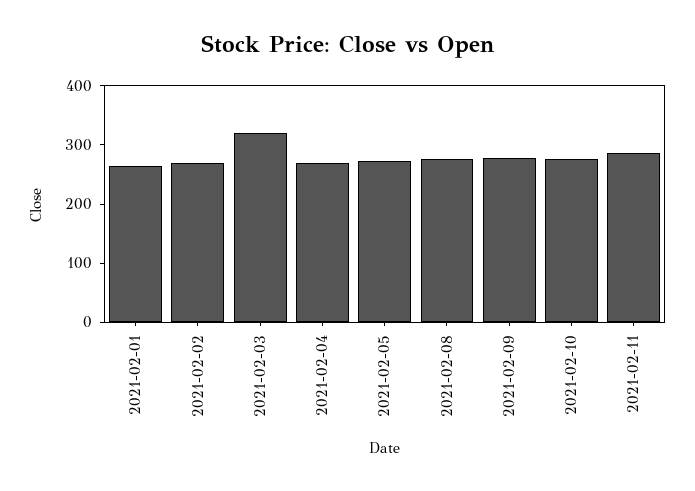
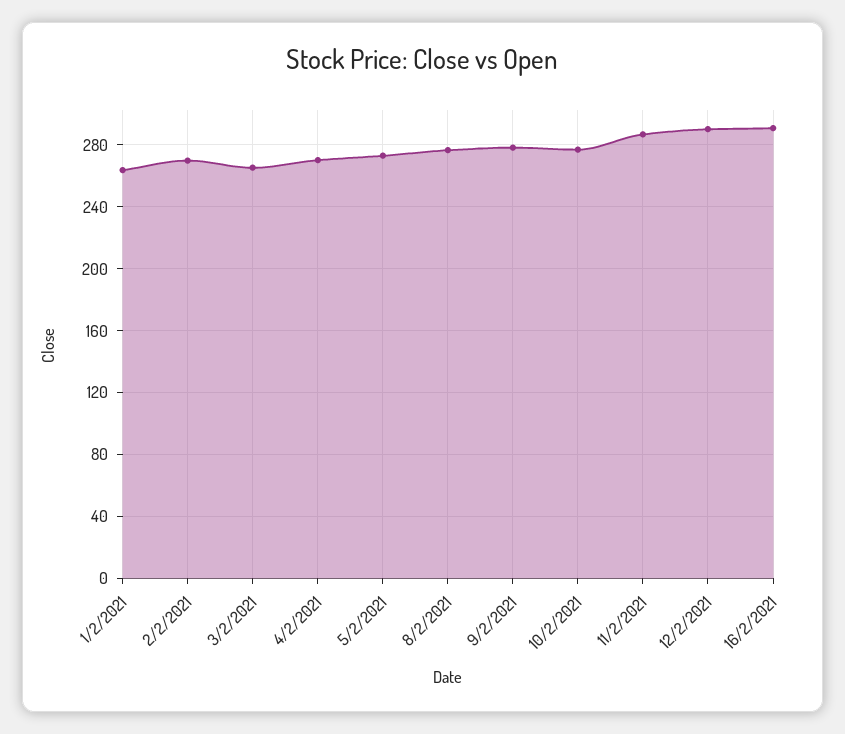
2021-02-03: 320 -> 265
12/2/2021: none -> 290
16/2/2021: none -> 290

